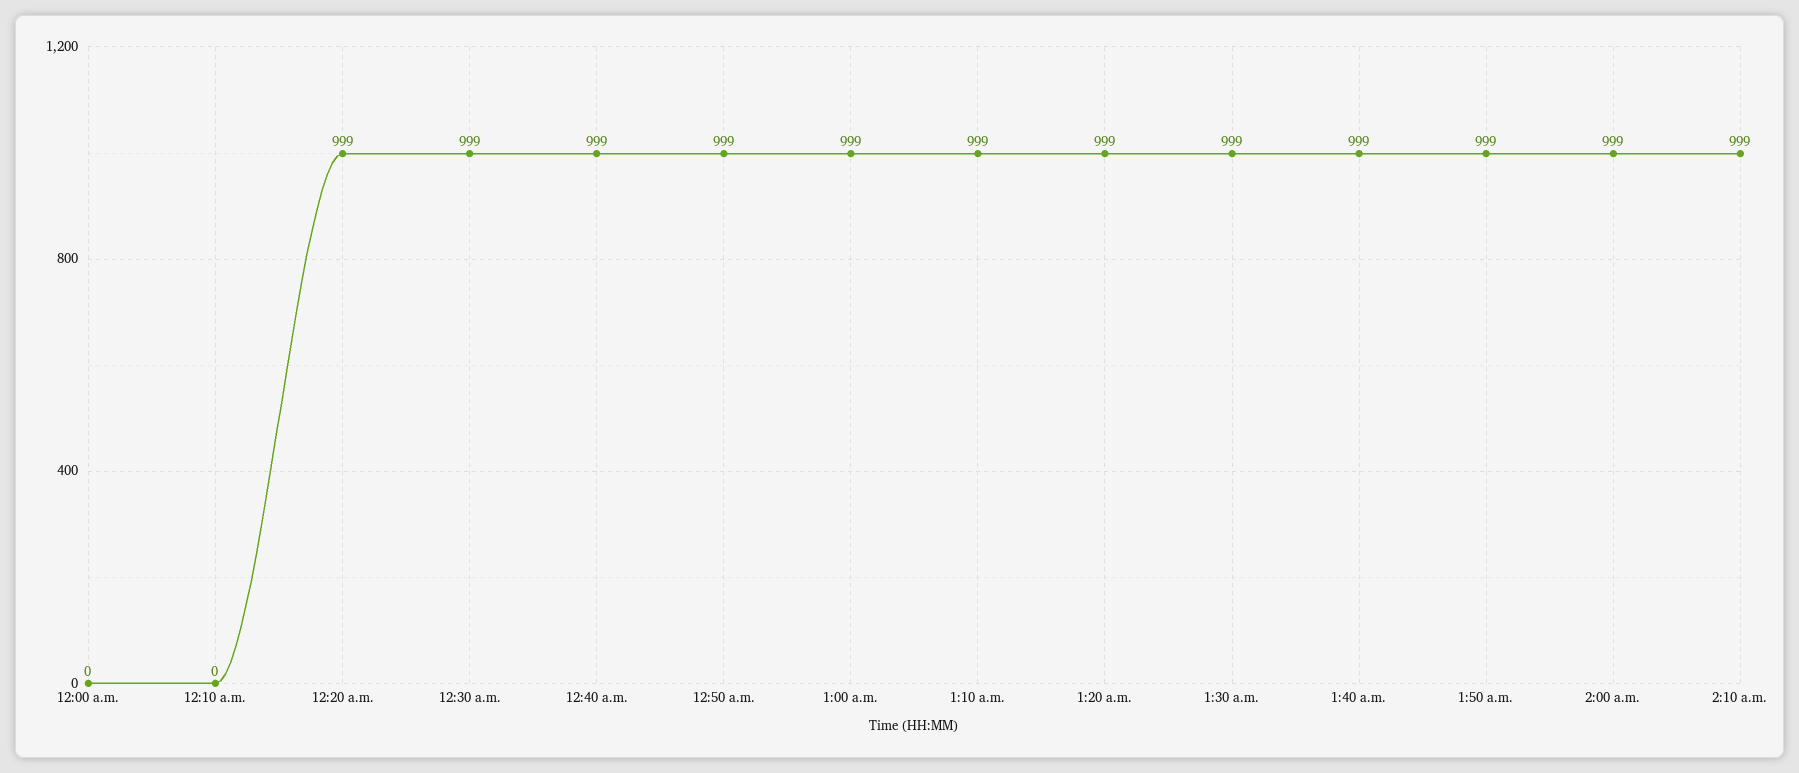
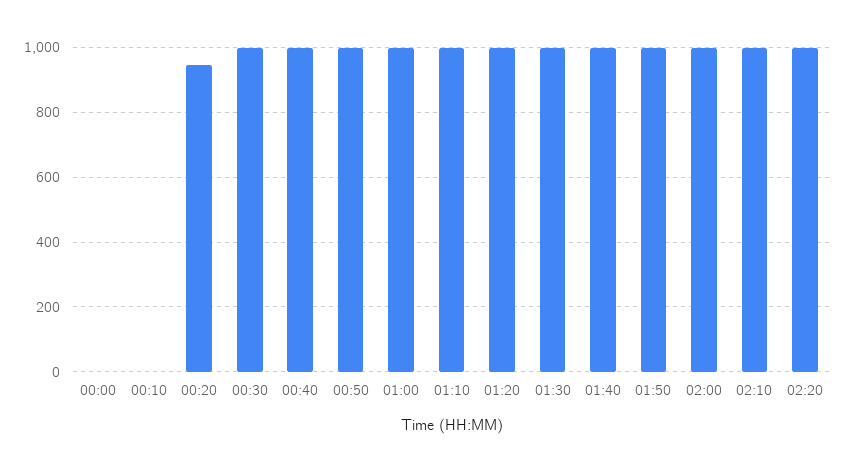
12:20 a.m.: 999 -> 940
02:20: none -> 1000

